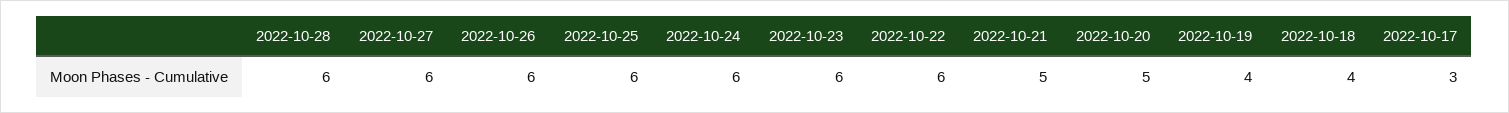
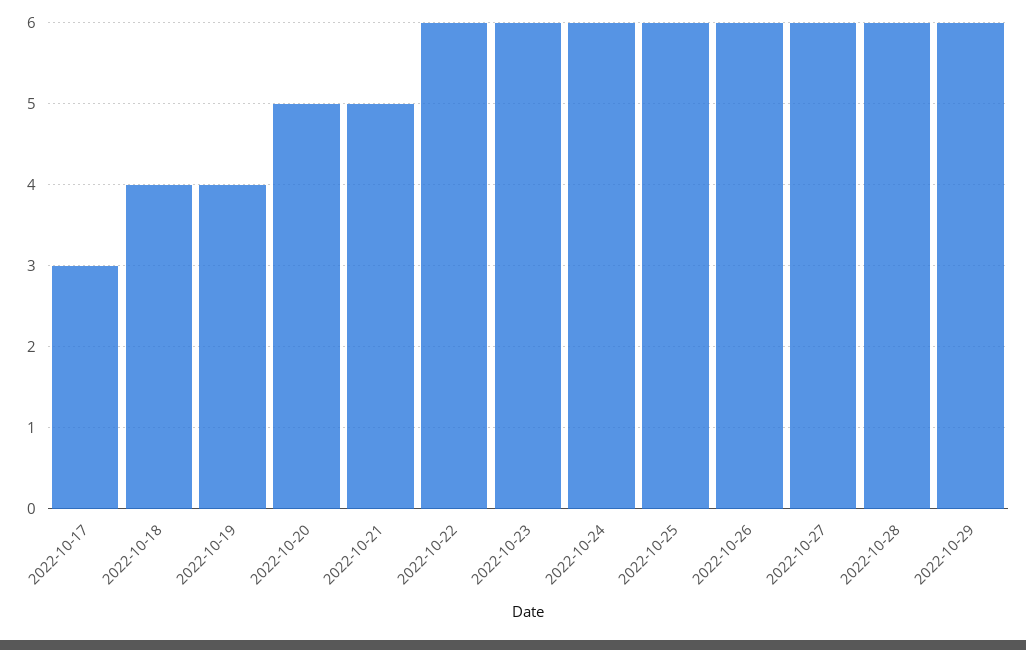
2022-10-29: none -> 6

